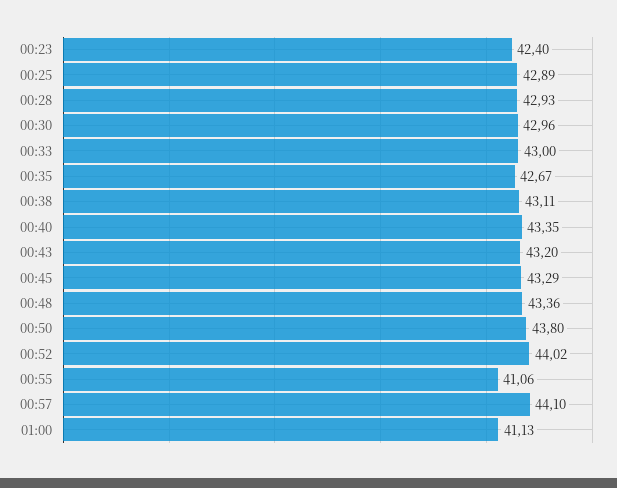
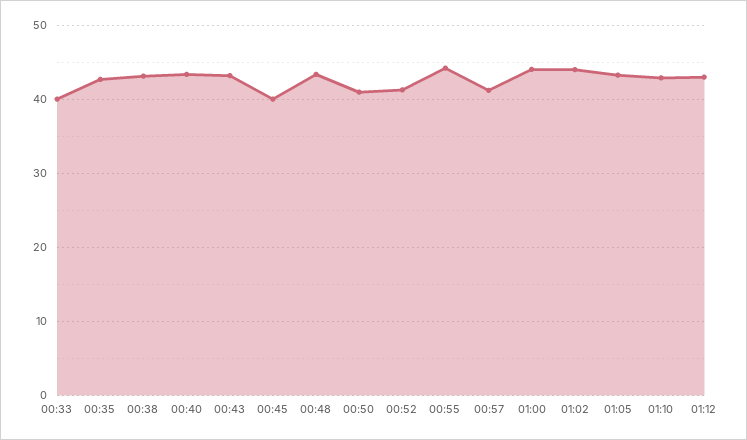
00:23: 42.4 -> none
00:25: 42.89 -> none
00:28: 42.93 -> none
00:30: 42.96 -> none
00:33: 43 -> 40
00:45: 43.29 -> 40
00:50: 43.8 -> 41
00:52: 44.02 -> 41
00:55: 41.06 -> 44
00:57: 44.1 -> 41
01:00: 41.13 -> 44
01:02: none -> 44
01:05: none -> 43
01:10: none -> 43
01:12: none -> 43

